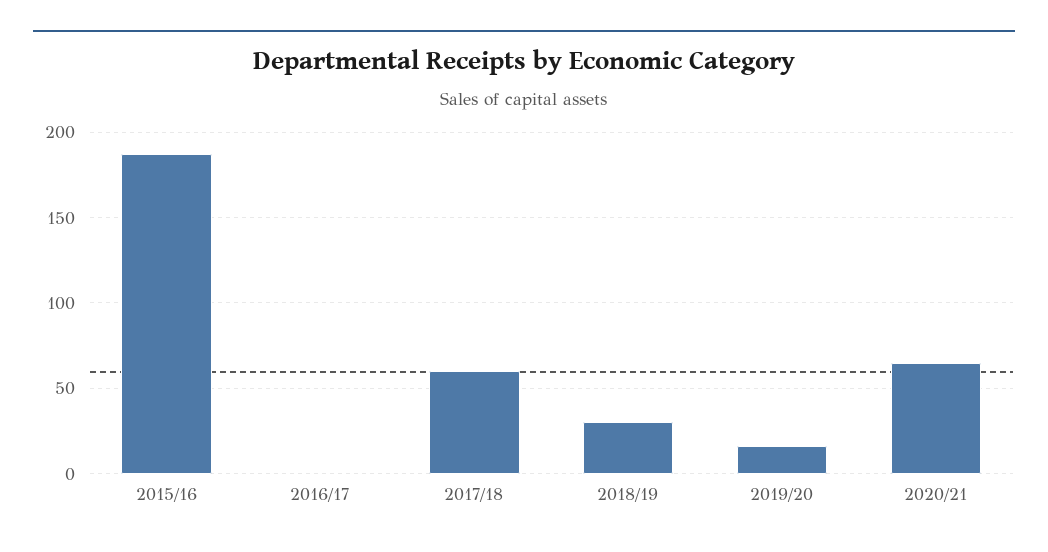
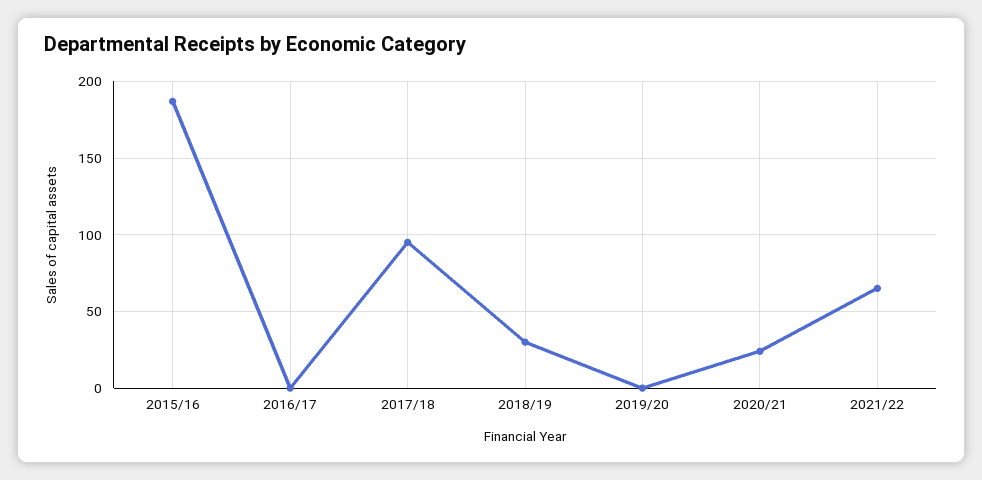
2017/18: 60 -> 95
2019/20: 15 -> 0
2020/21: 65 -> 25
2021/22: none -> 65

